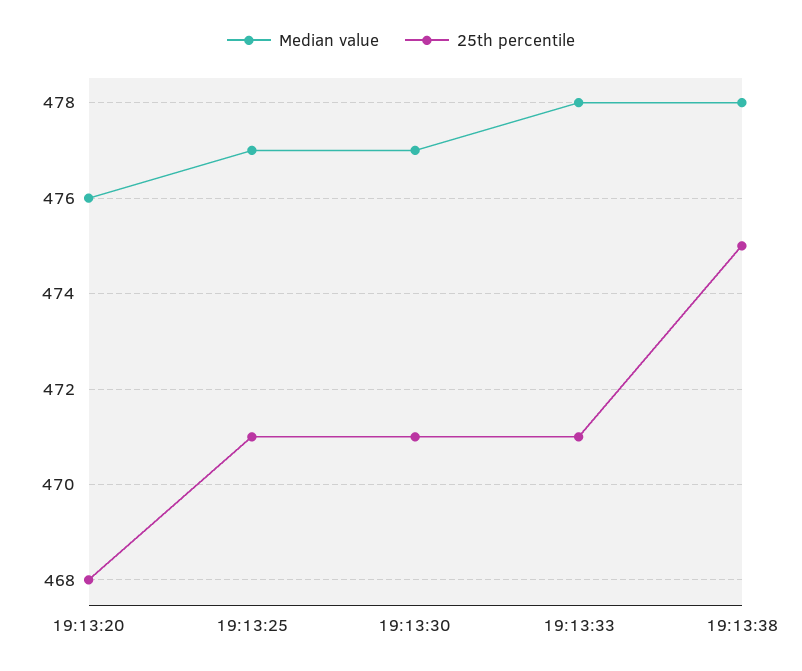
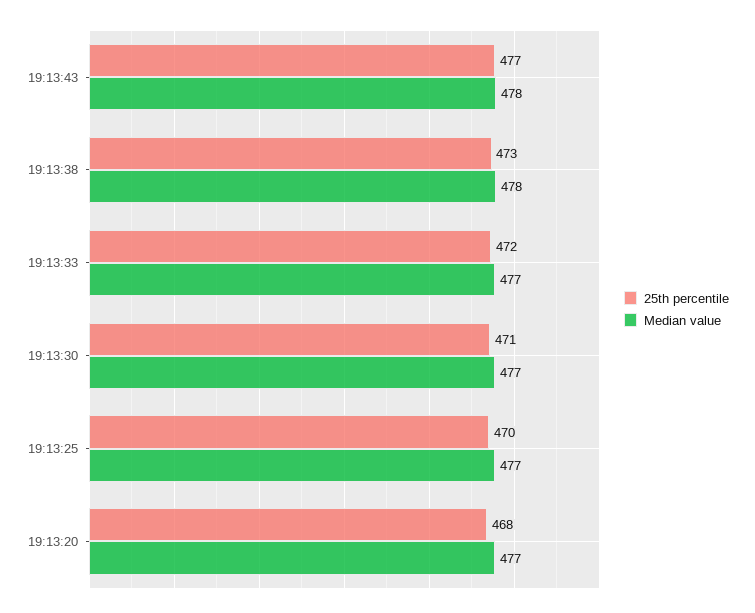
Median value, 19:13:20: 476 -> 477
25th percentile, 19:13:25: 471 -> 470
Median value, 19:13:33: 478 -> 477
25th percentile, 19:13:33: 471 -> 472
25th percentile, 19:13:38: 475 -> 473
25th percentile, 19:13:43: none -> 477
Median value, 19:13:43: none -> 478

